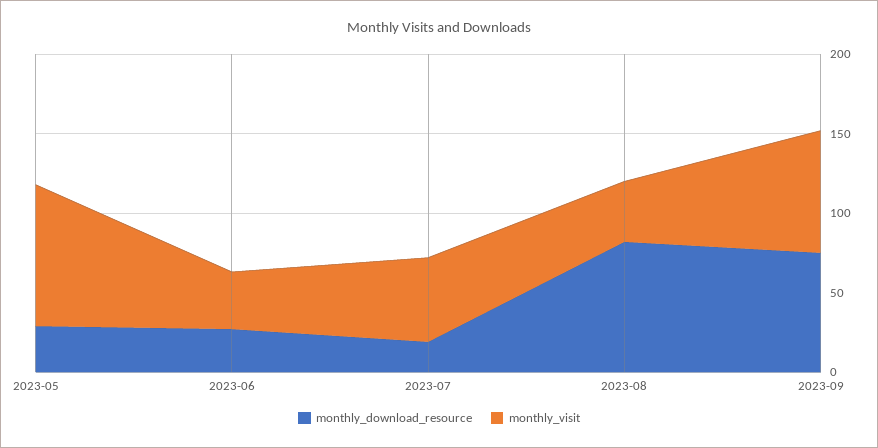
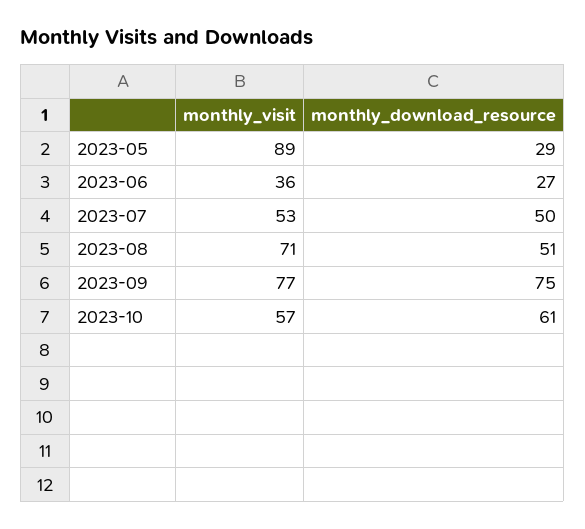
monthly_download_resource, 2023-07: 20 -> 50
monthly_download_resource, 2023-08: 80 -> 51
monthly_visit, 2023-08: 40 -> 71
monthly_visit, 2023-10: none -> 57
monthly_download_resource, 2023-10: none -> 61

